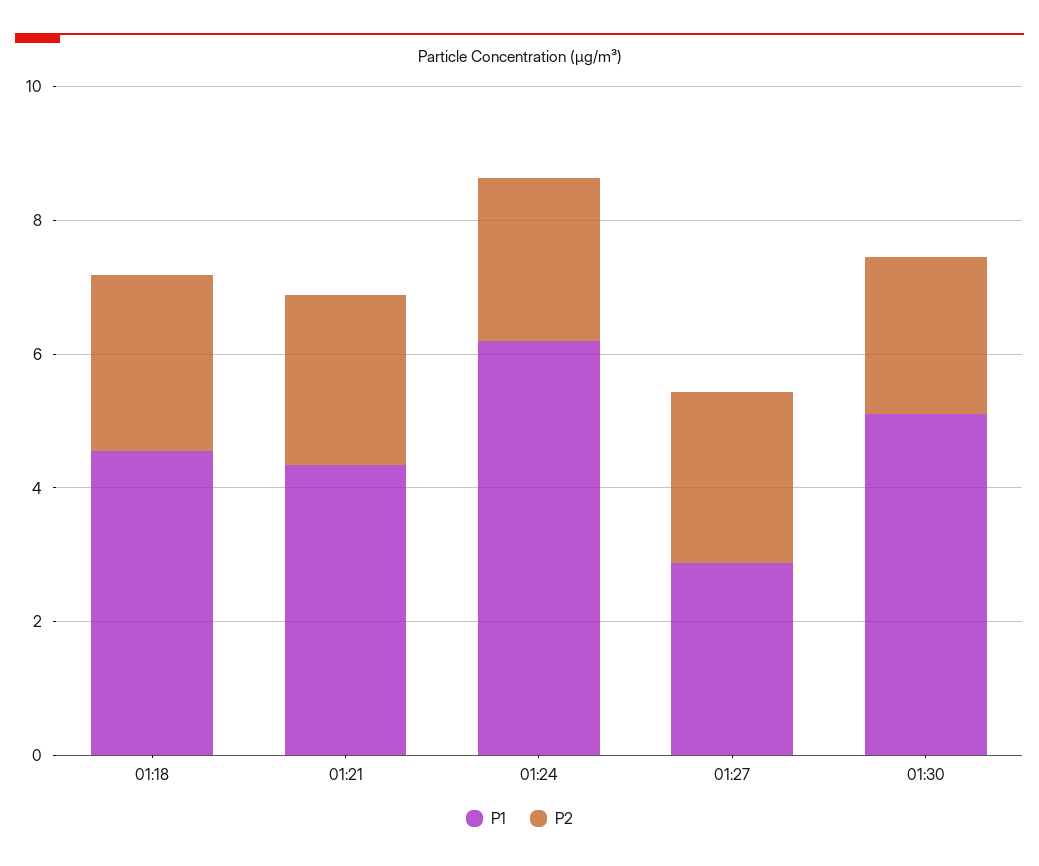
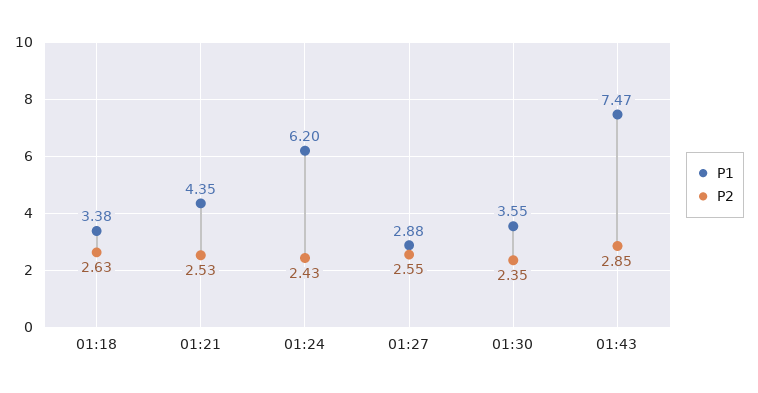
P1, 01:18: 4.5 -> 3.38
P1, 01:30: 5 -> 3.55
P1, 01:43: none -> 7.47
P2, 01:43: none -> 2.85

